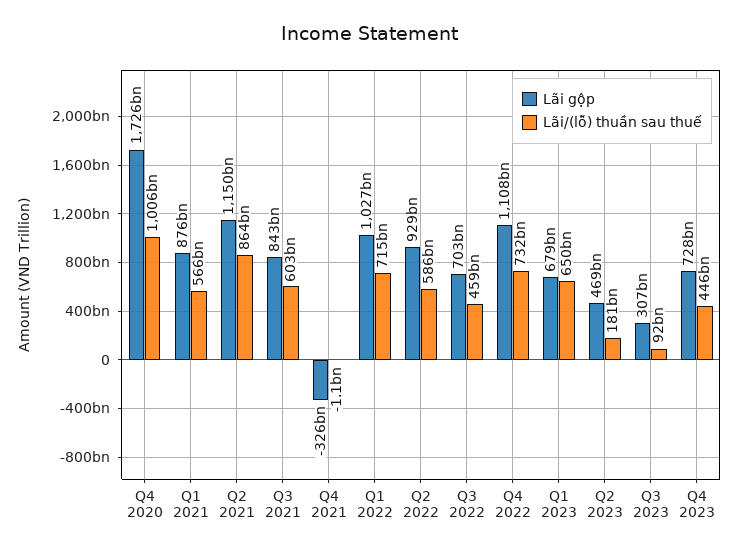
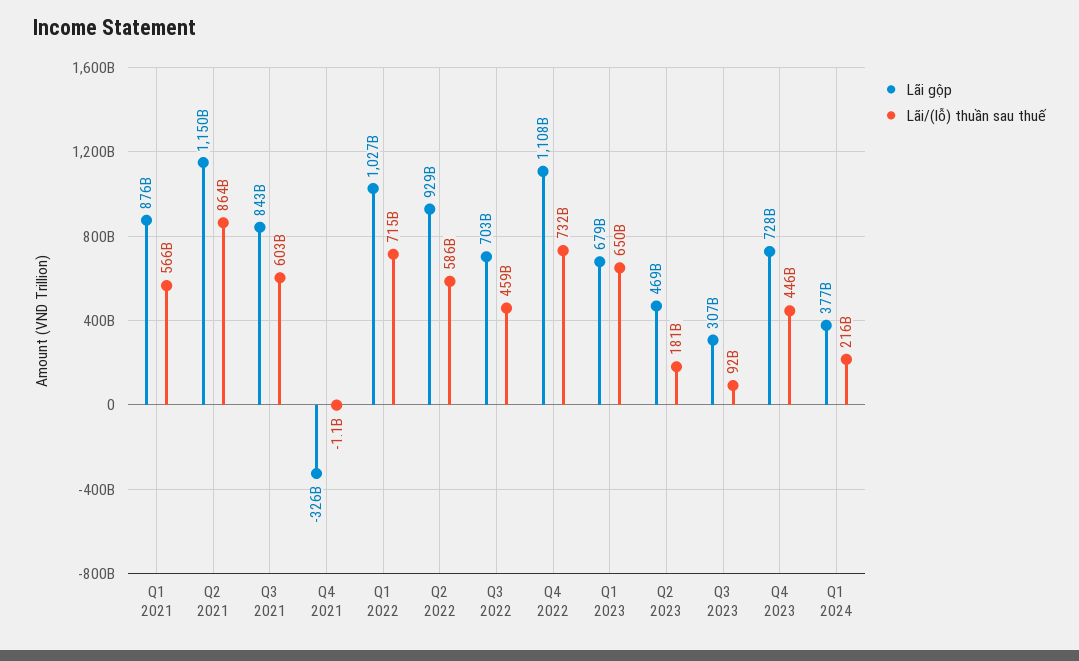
Lãi gộp, Q4 2020: 1726000000000 -> none
Lãi/(lỗ) thuần sau thuế, Q4 2020: 1006000000000 -> none
Lãi gộp, Q1 2024: none -> 377000000000
Lãi/(lỗ) thuần sau thuế, Q1 2024: none -> 216000000000

